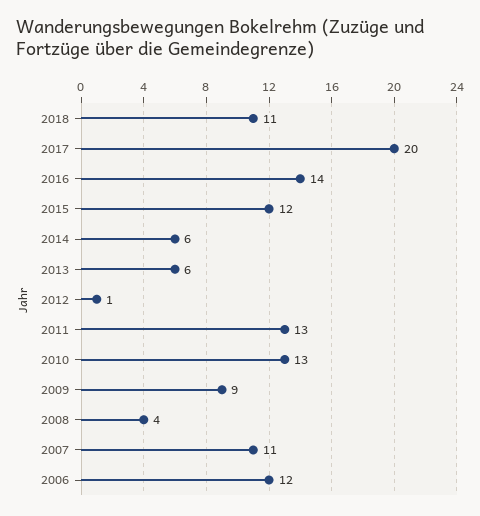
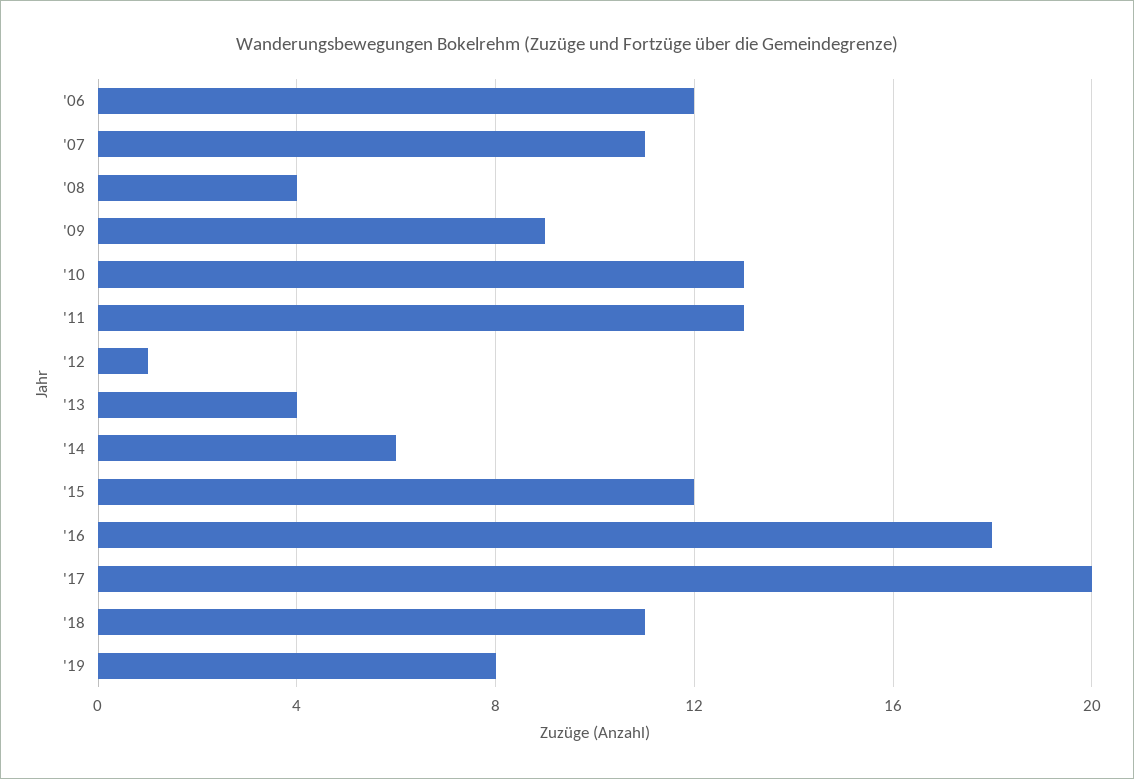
2016: 14 -> 18
2013: 6 -> 4
'19: none -> 8

